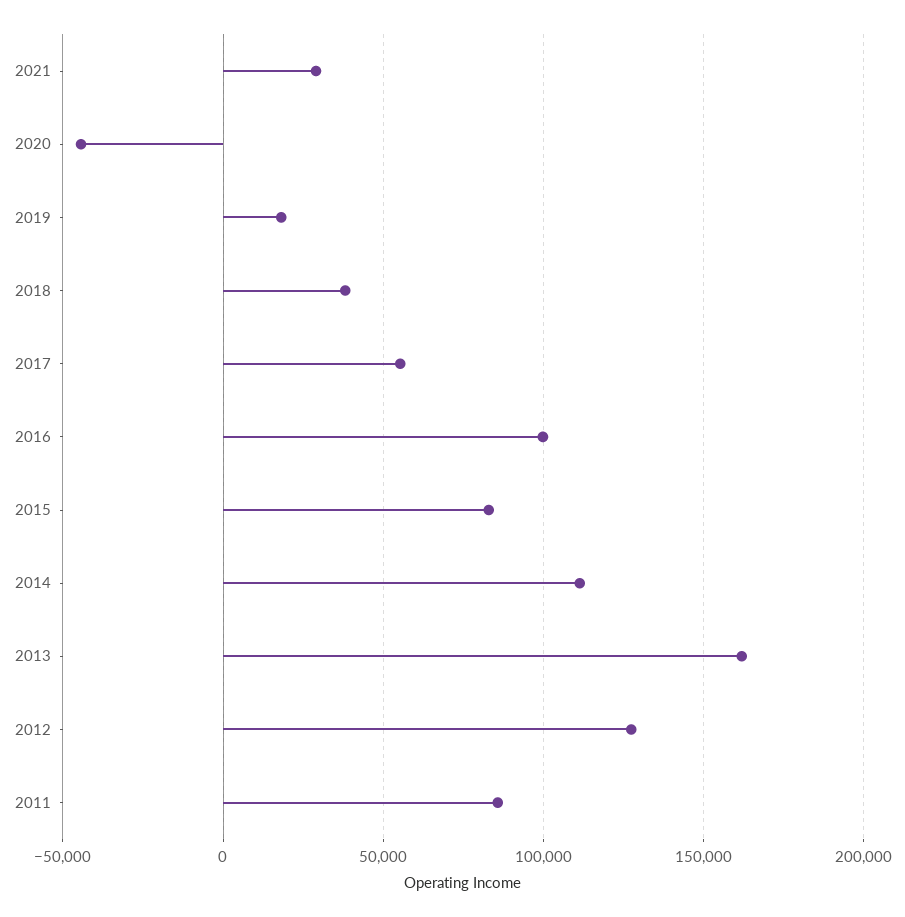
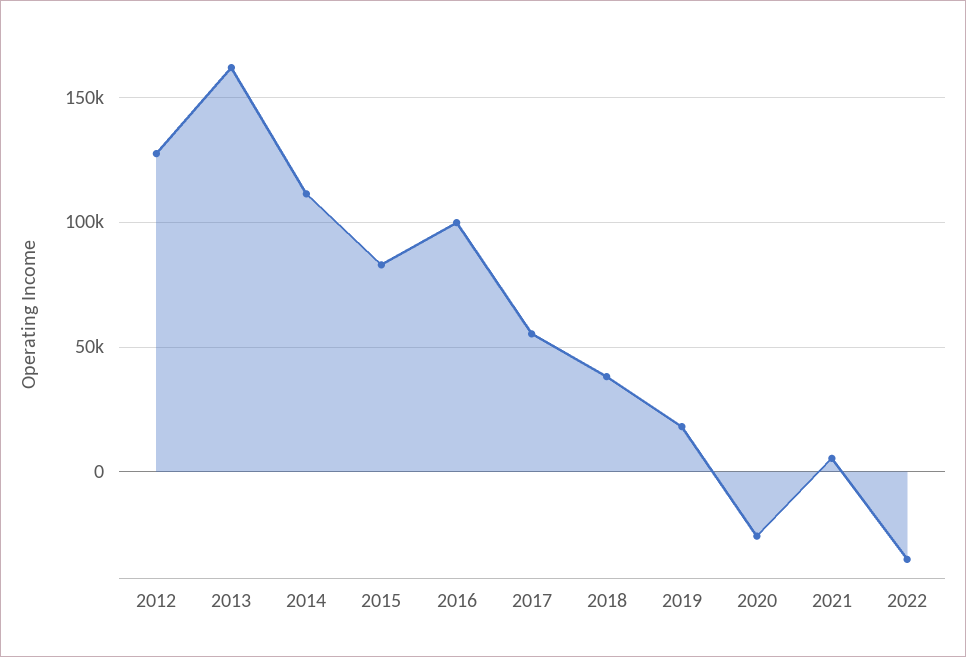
2021: 30000 -> 5000
2020: -45000 -> -25000
2011: 85000 -> none
2022: none -> -35000

